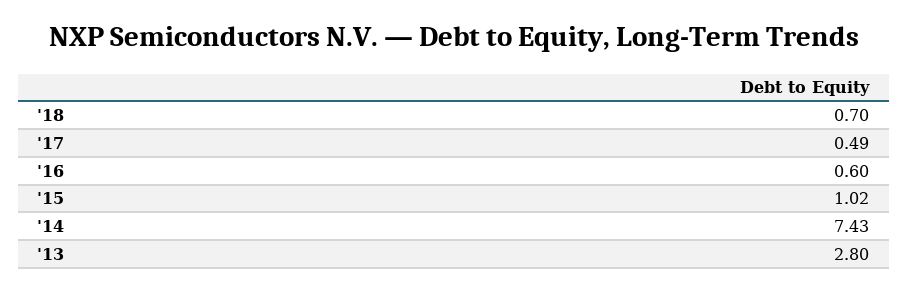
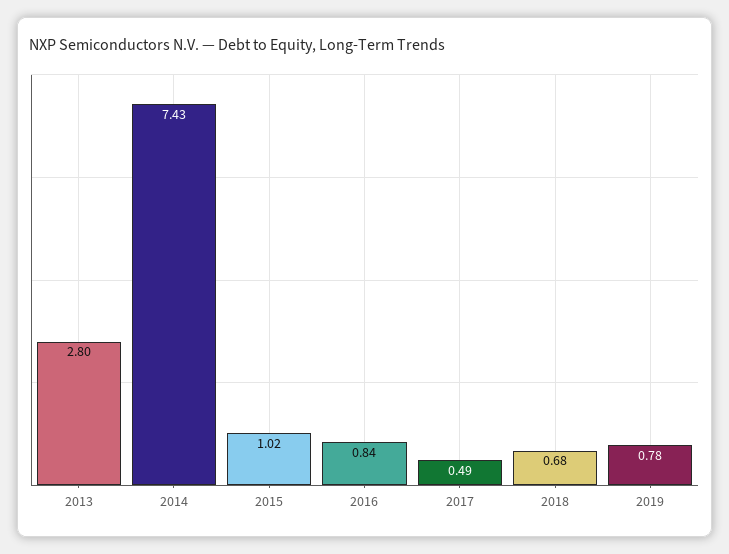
'18: 0.7 -> 0.68
'16: 0.6 -> 0.84
2019: none -> 0.78

